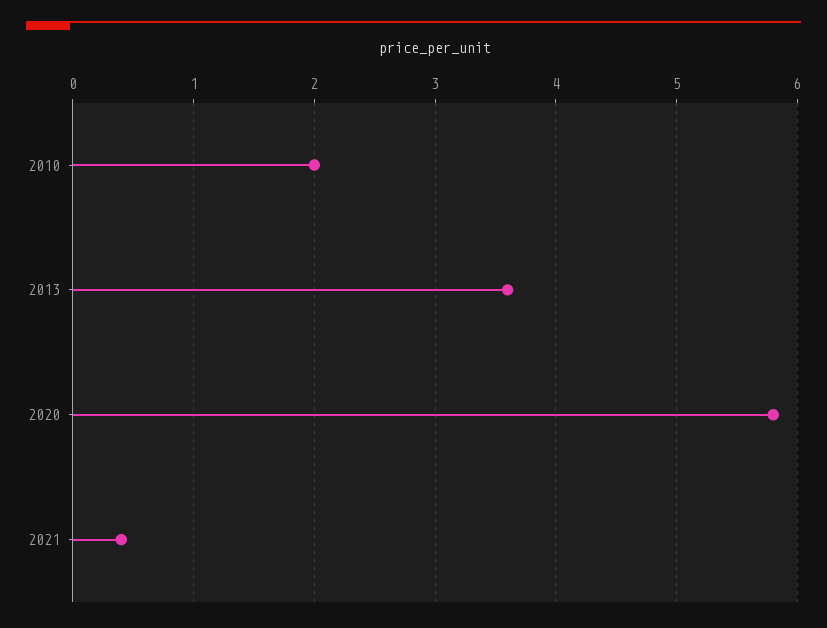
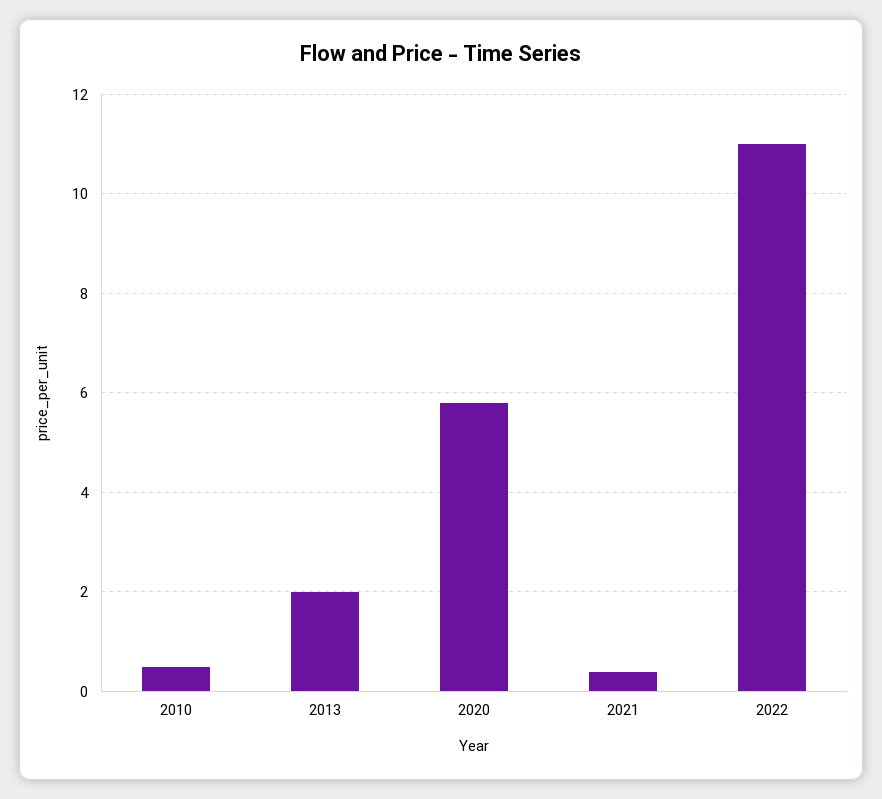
2010: 2 -> 0.5
2013: 3.6 -> 2
2022: none -> 11

